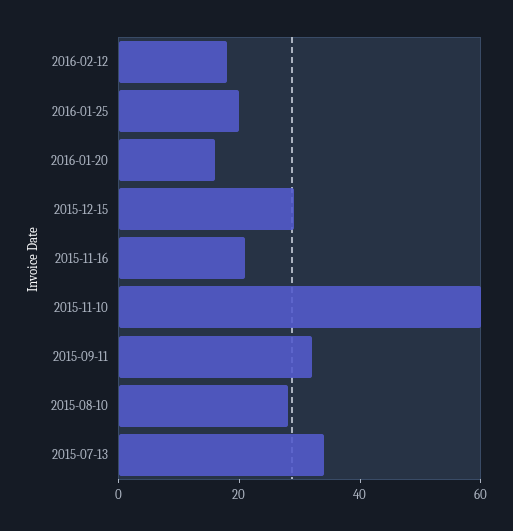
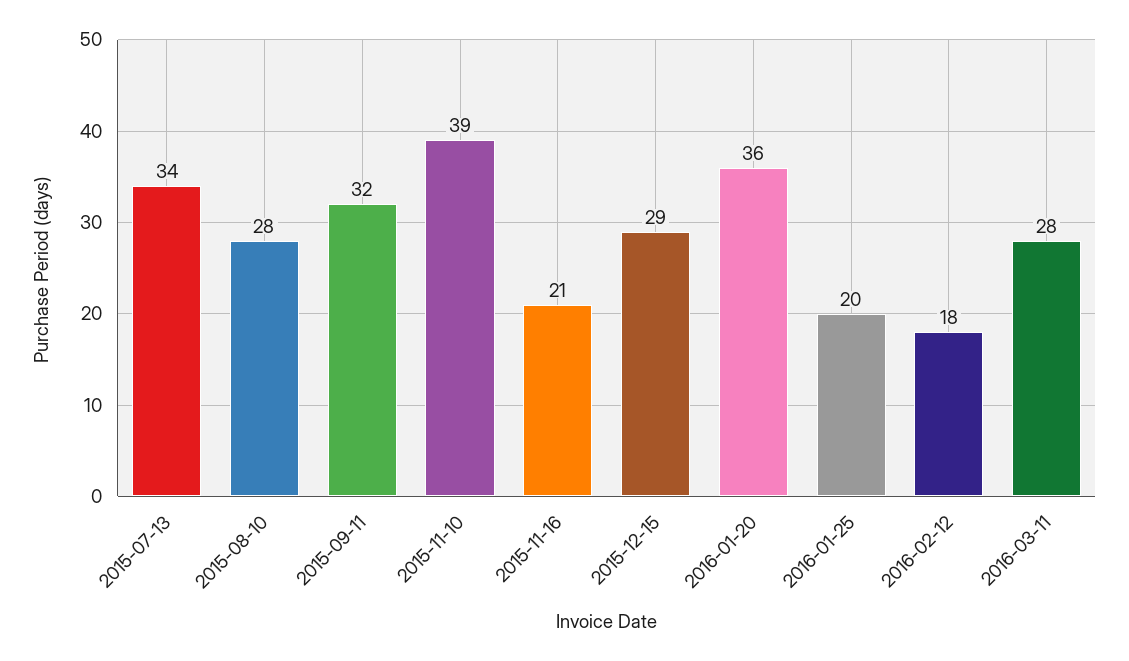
2016-01-20: 15 -> 36
2015-11-10: 60 -> 39
2016-03-11: none -> 28

